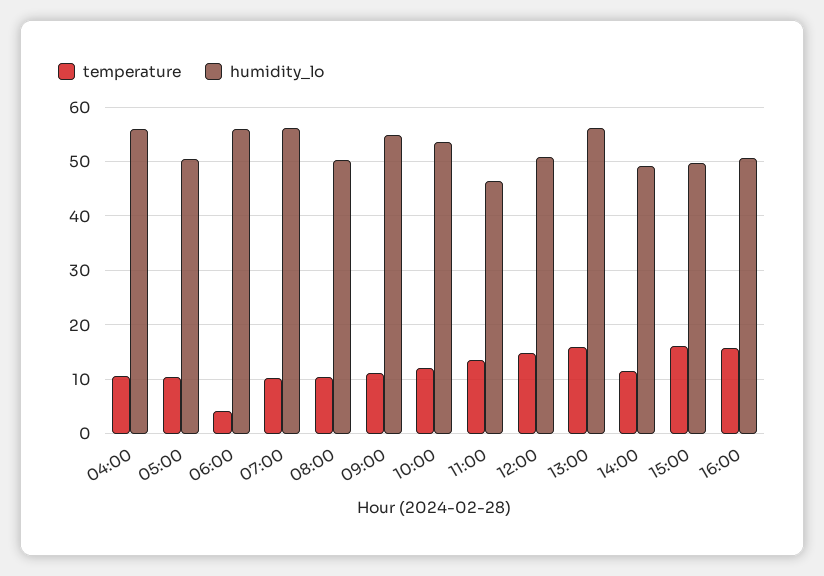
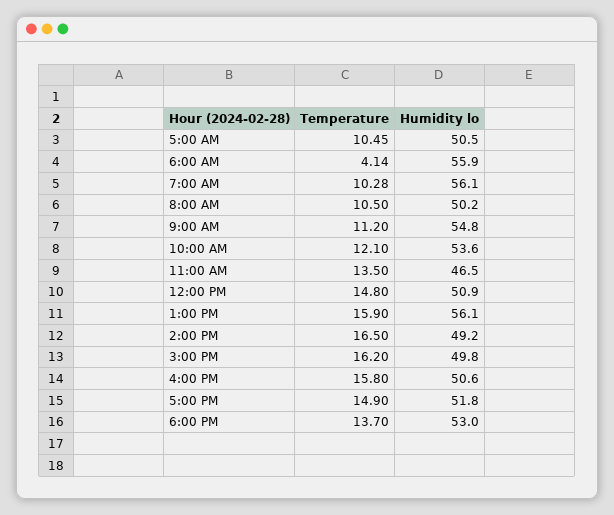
temperature, 04:00: 10 -> none
humidity_lo, 04:00: 56 -> none
temperature, 14:00: 12 -> 16.5
temperature, 5:00 PM: none -> 14.9
humidity_lo, 5:00 PM: none -> 51.8
temperature, 6:00 PM: none -> 13.7
humidity_lo, 6:00 PM: none -> 53

